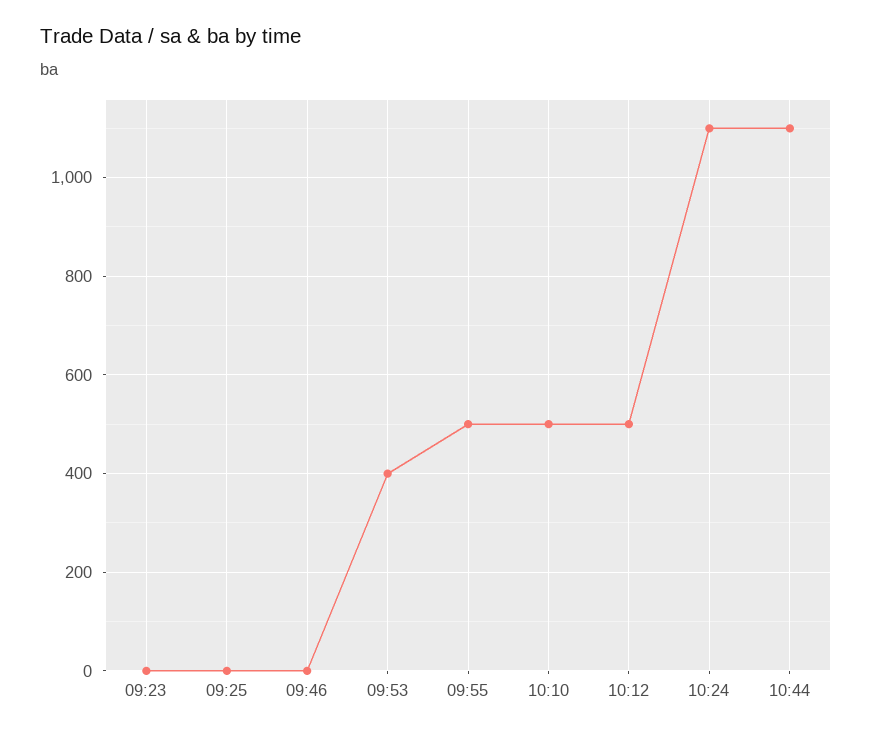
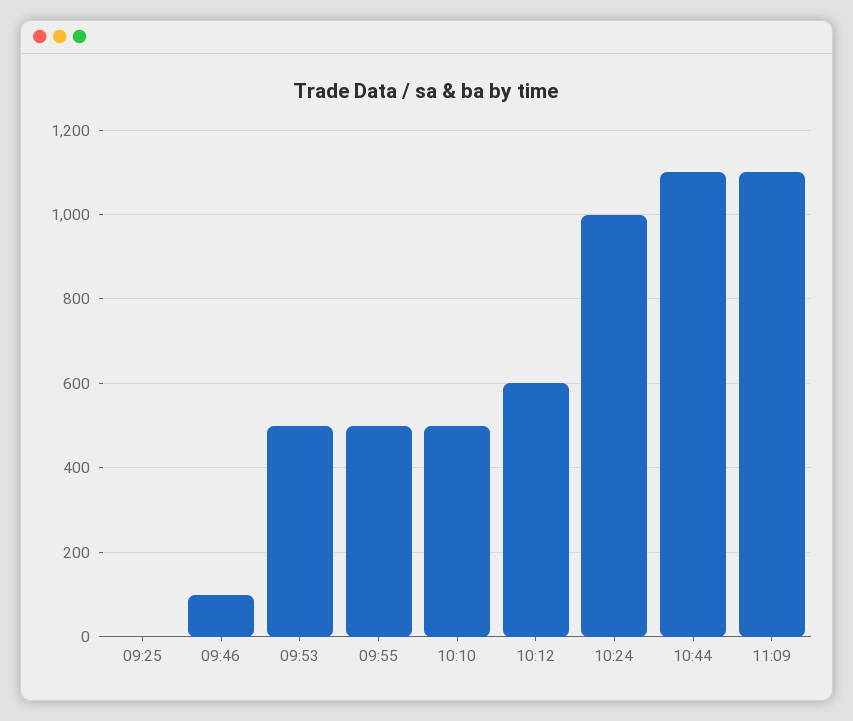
09:23: 0 -> none
09:46: 0 -> 100
09:53: 400 -> 500
10:12: 500 -> 600
10:24: 1100 -> 1000
11:09: none -> 1100

